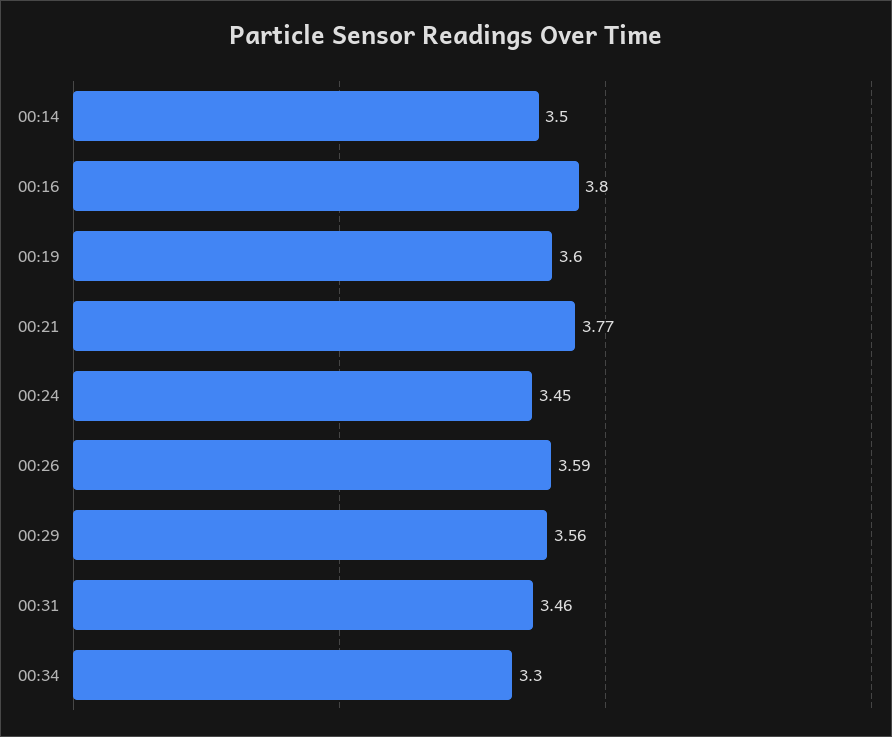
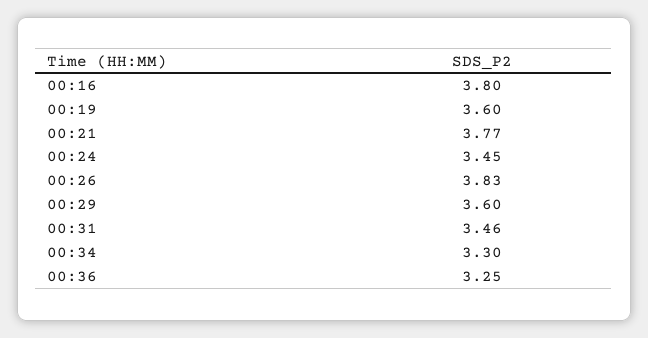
00:14: 3.5 -> none
00:26: 3.59 -> 3.83
00:29: 3.56 -> 3.6
00:36: none -> 3.25

